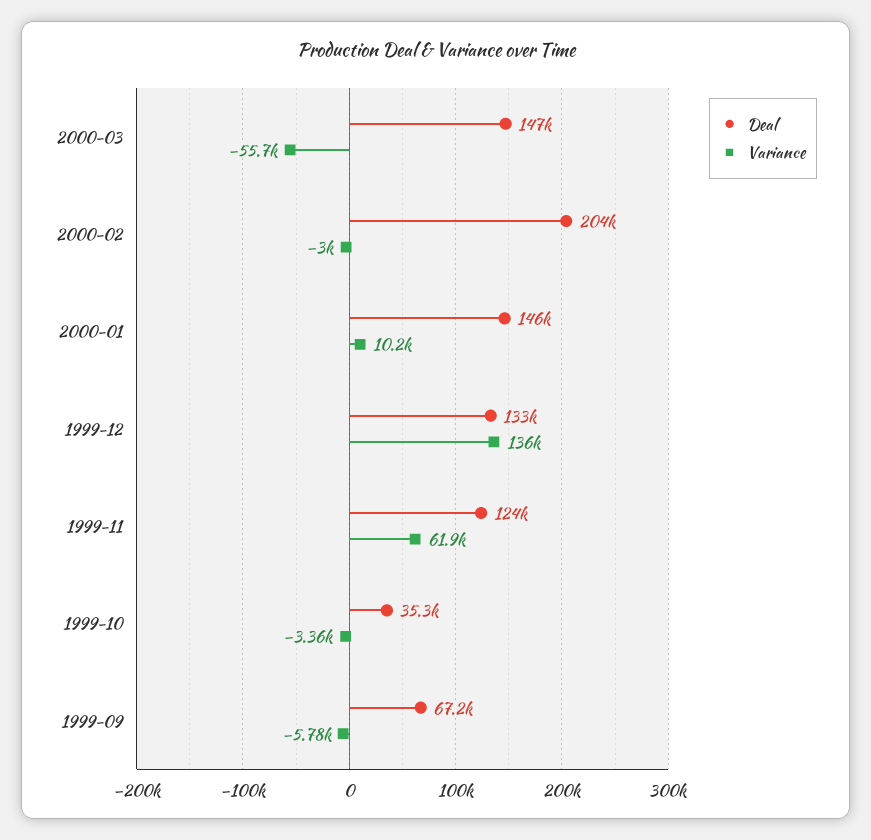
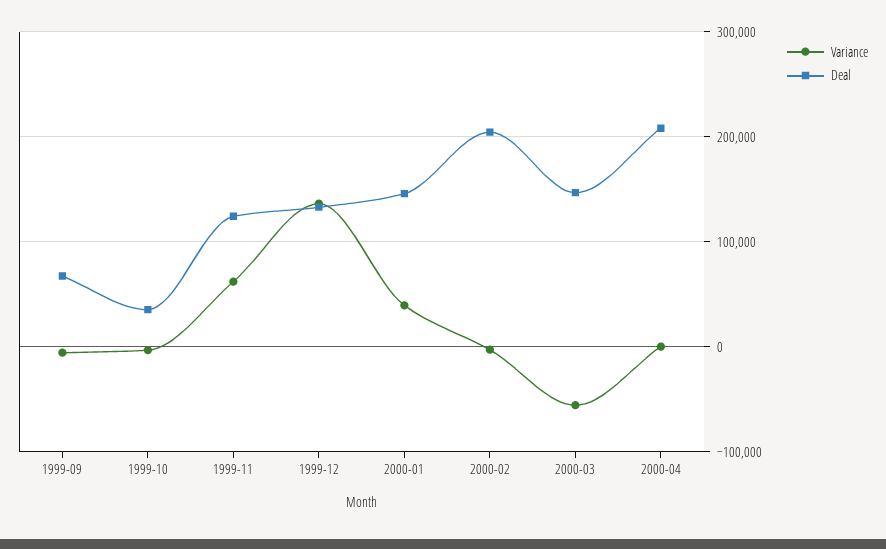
Variance, 2000-01: 10200 -> 40000
Variance, 2000-04: none -> 0
Deal, 2000-04: none -> 210000

